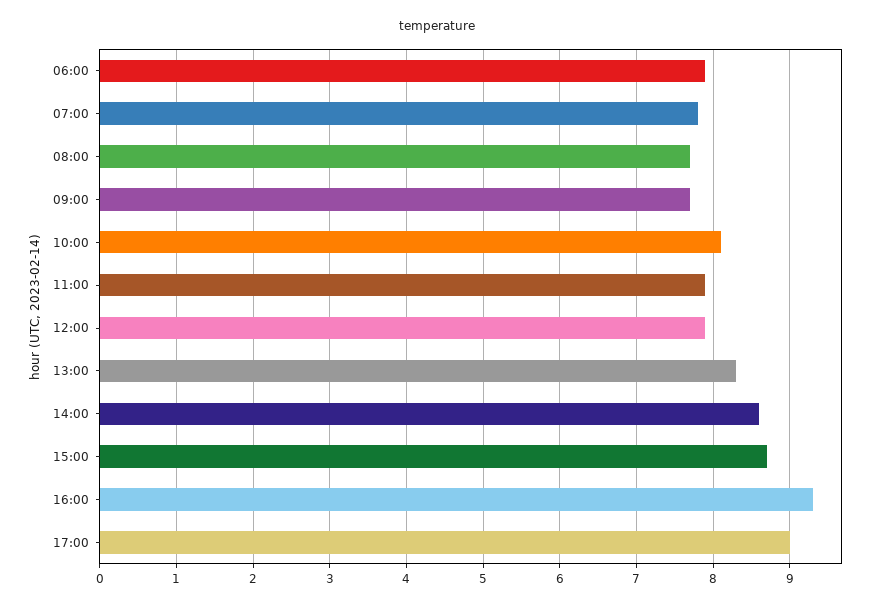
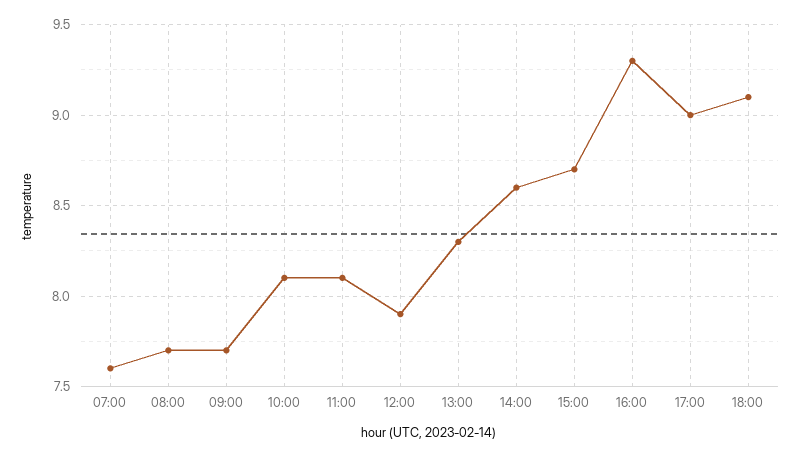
06:00: 7.9 -> none
07:00: 7.8 -> 7.6
11:00: 7.9 -> 8.1
18:00: none -> 9.1

